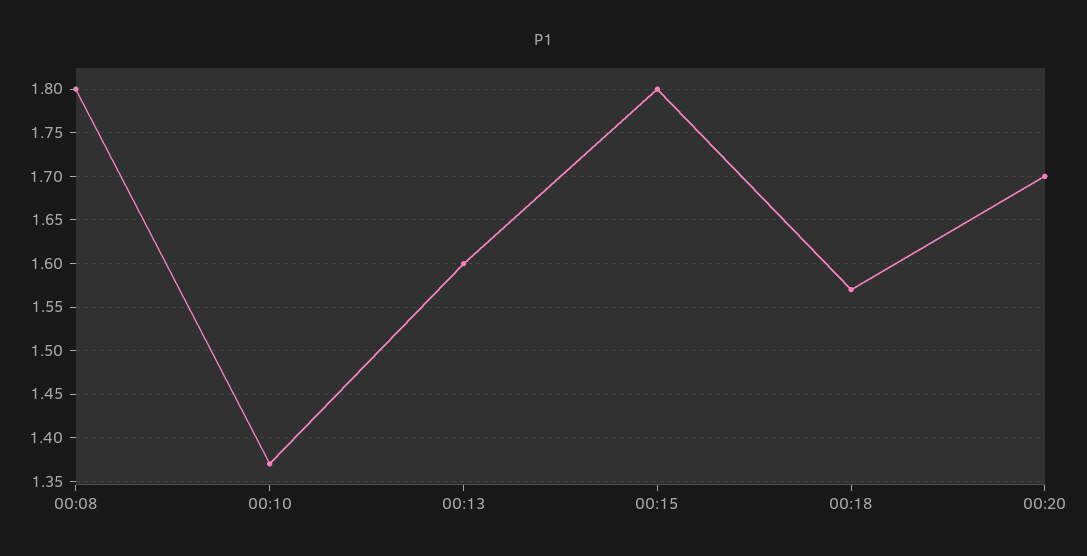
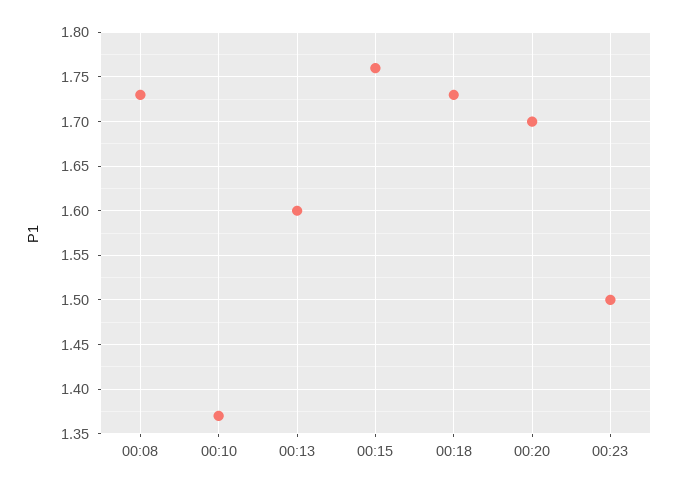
00:08: 1.8 -> 1.73
00:15: 1.8 -> 1.76
00:18: 1.57 -> 1.73
00:23: none -> 1.5

